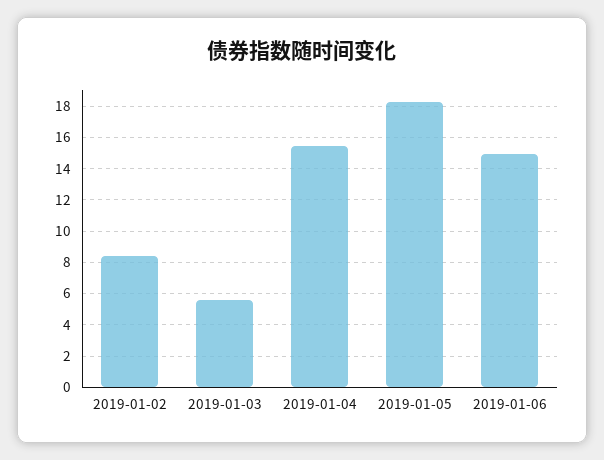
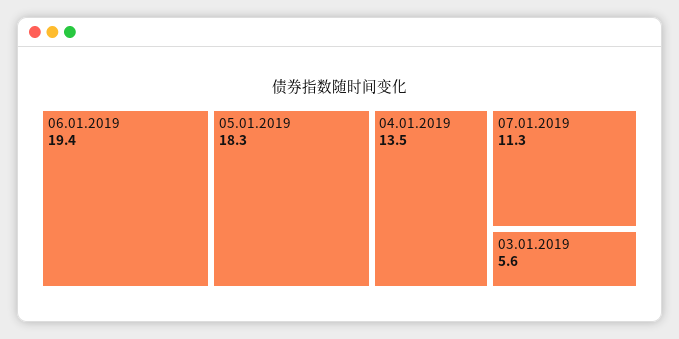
2019-01-02: 8.5 -> none
2019-01-04: 15.5 -> 13.5
2019-01-06: 15 -> 19.4
07.01.2019: none -> 11.3

